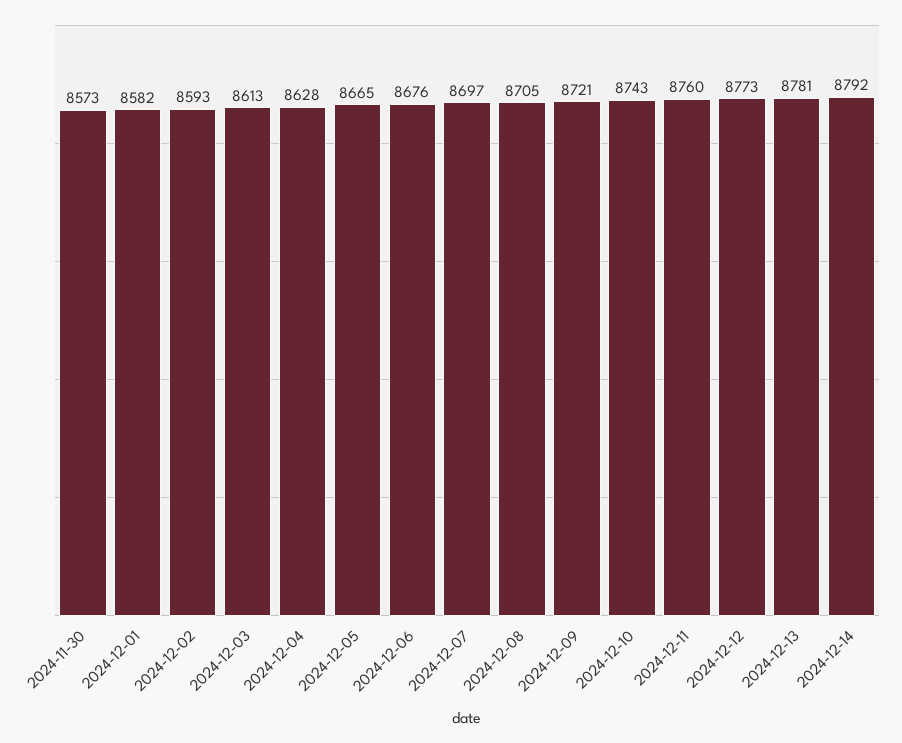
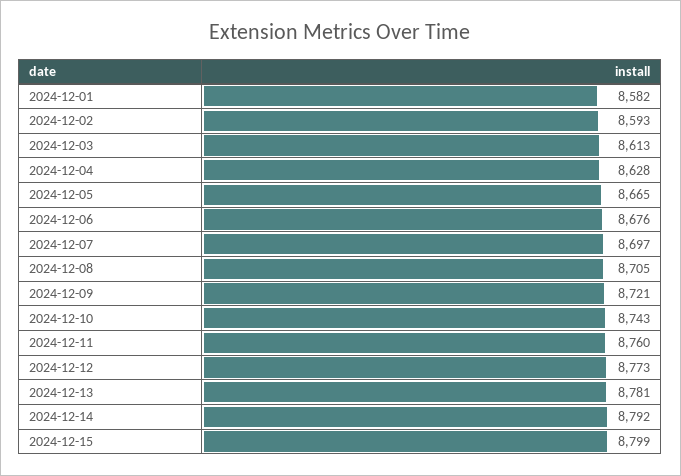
2024-11-30: 8573 -> none
2024-12-15: none -> 8799

